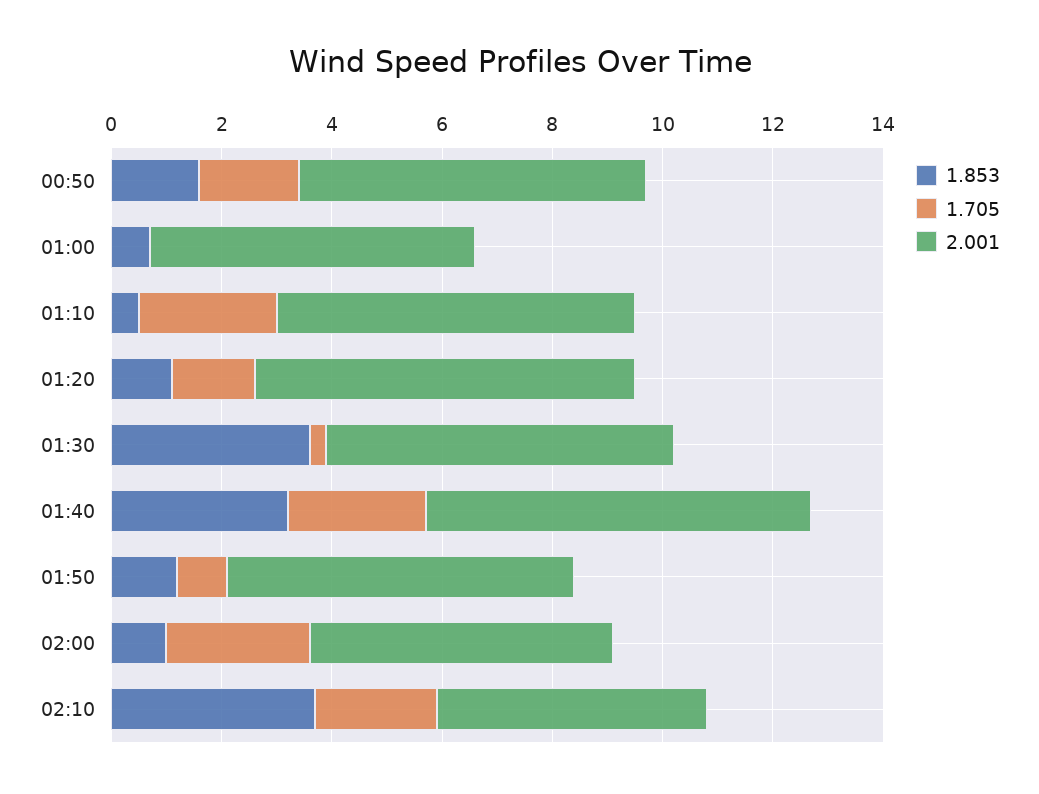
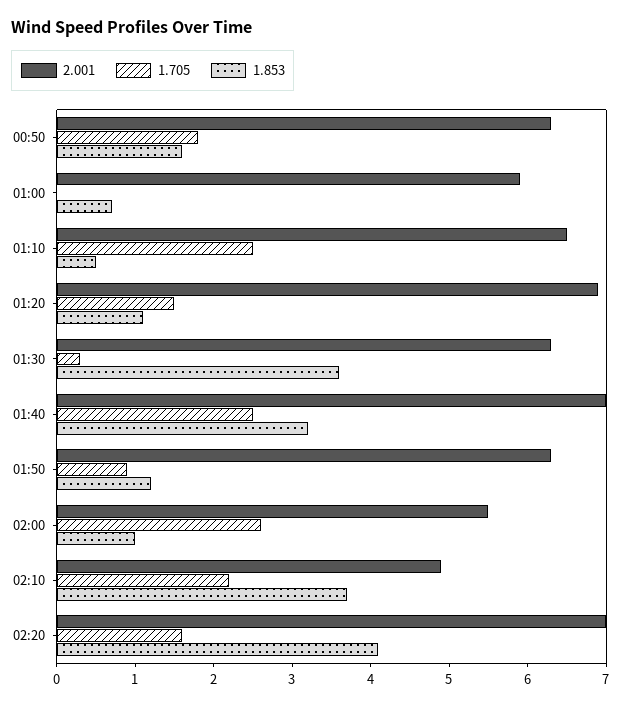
2.001, 02:20: none -> 7
1.705, 02:20: none -> 1.5
1.853, 02:20: none -> 4

